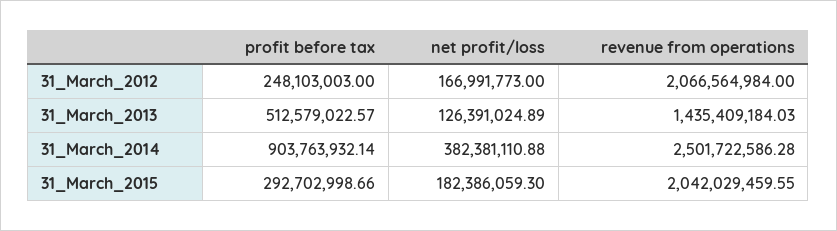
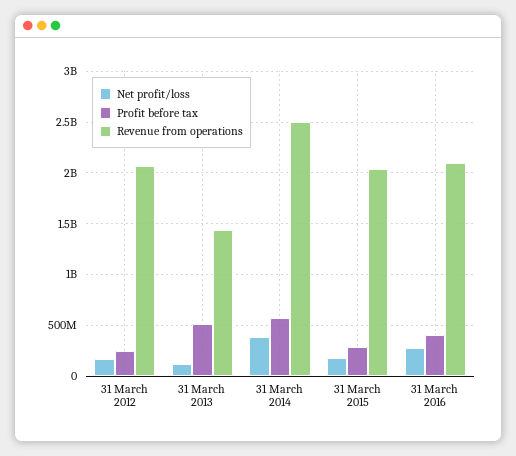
profit before tax, 31_March_2014: 903763932.14 -> 600000000
net profit/loss, 31 March 2016: none -> 300000000
profit before tax, 31 March 2016: none -> 400000000
revenue from operations, 31 March 2016: none -> 2100000000

